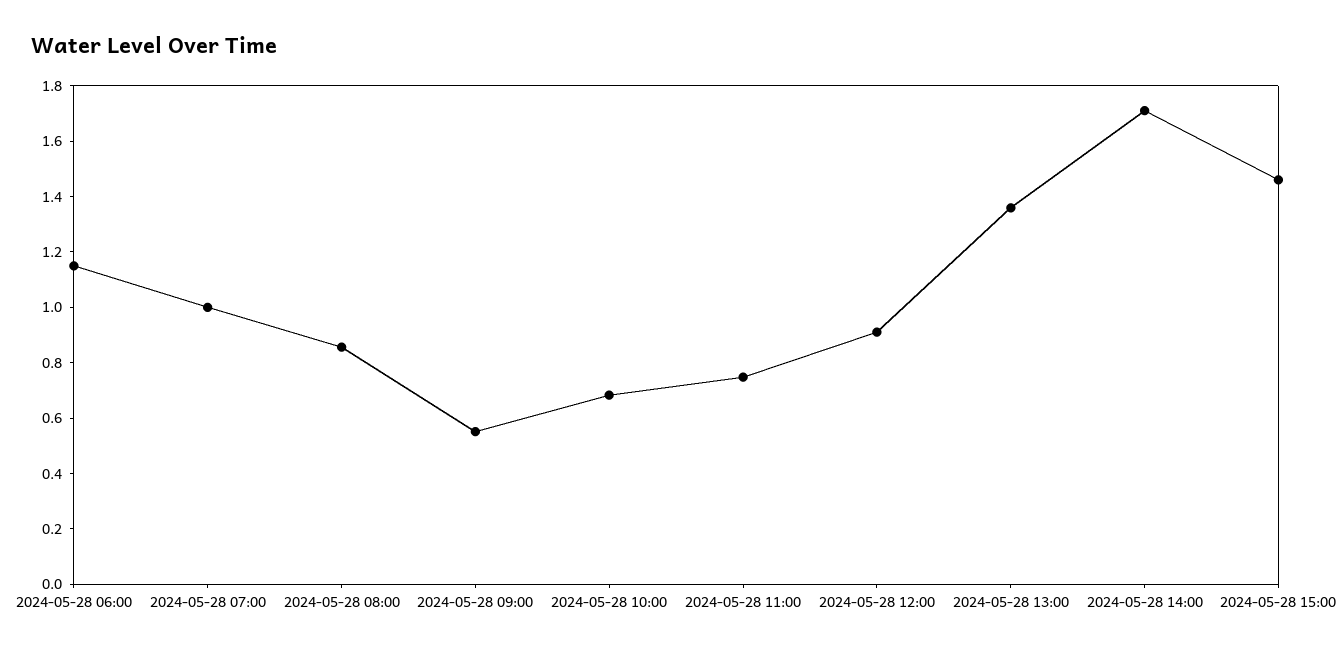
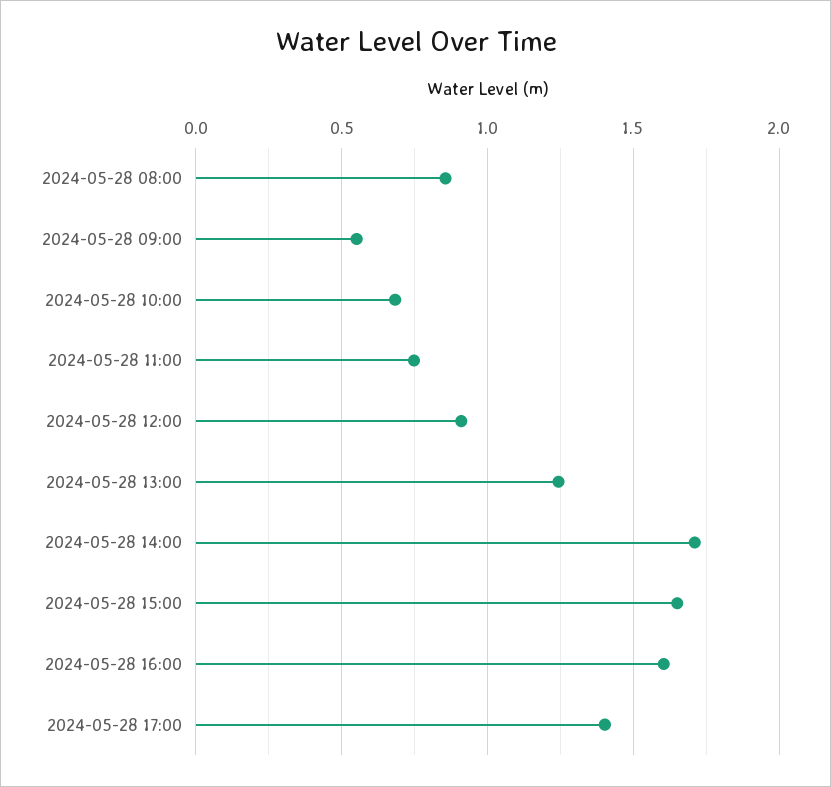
2024-05-28 06:00: 1.15 -> none
2024-05-28 07:00: 1 -> none
2024-05-28 13:00: 1.35 -> 1.25
2024-05-28 15:00: 1.45 -> 1.65
2024-05-28 16:00: none -> 1.6
2024-05-28 17:00: none -> 1.4

